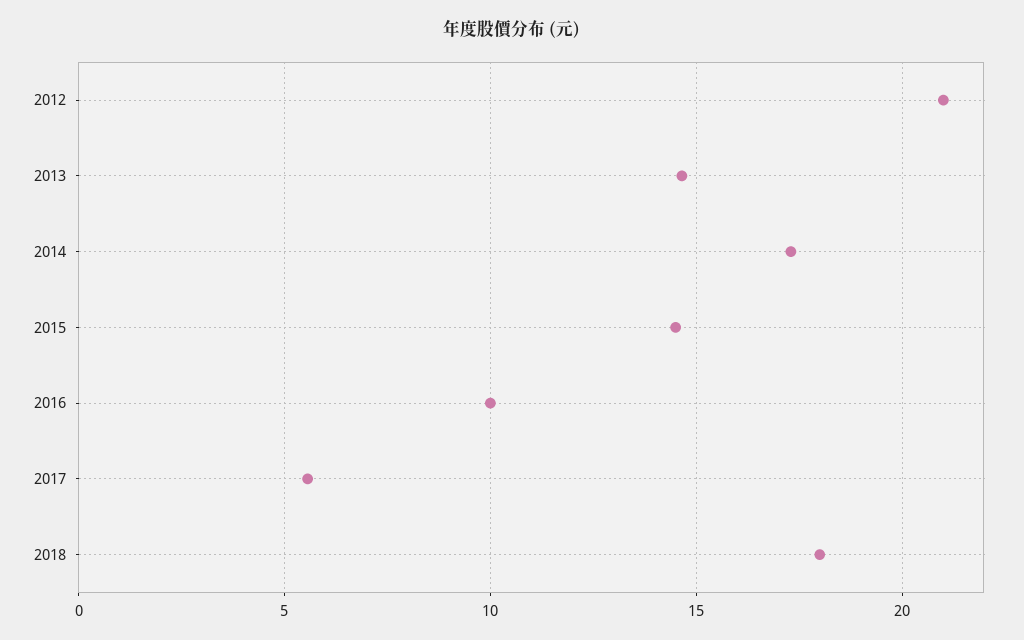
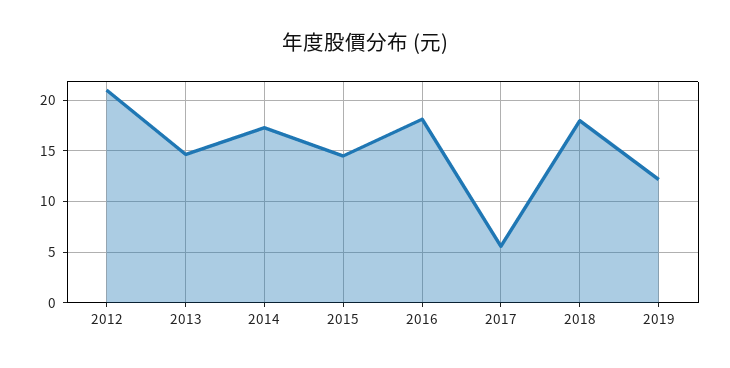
2016: 10 -> 18
2019: none -> 12

